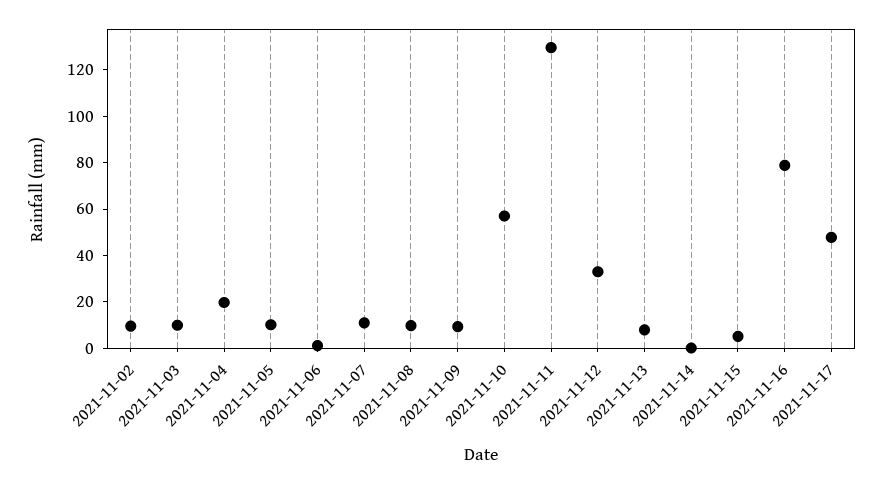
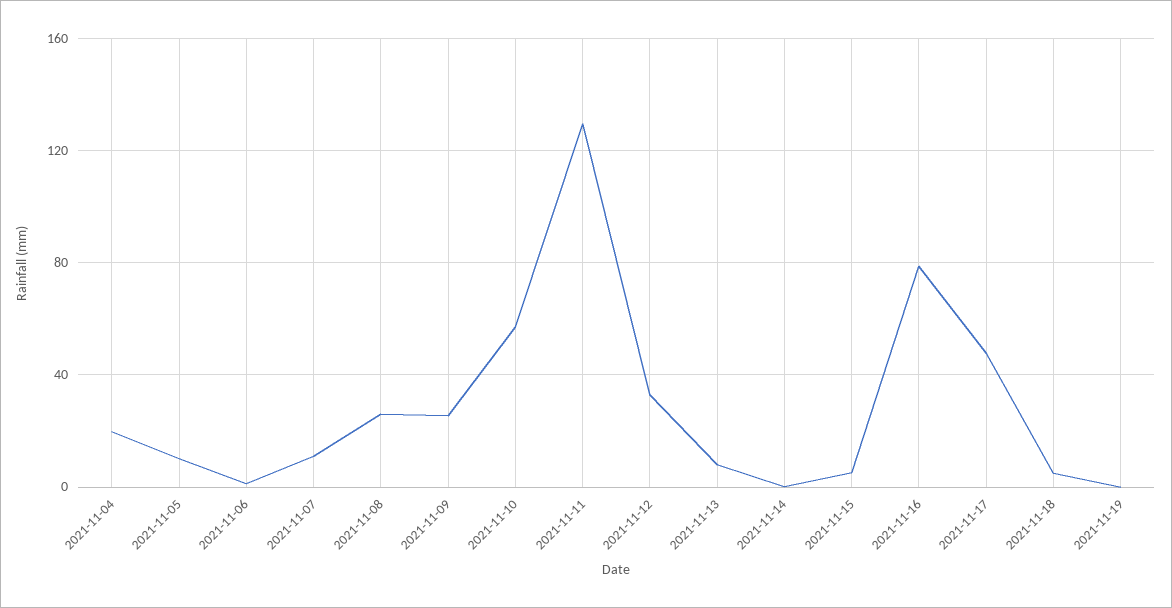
2021-11-02: 10 -> none
2021-11-03: 10 -> none
2021-11-08: 10 -> 25
2021-11-09: 10 -> 25
2021-11-18: none -> 5
2021-11-19: none -> 0

